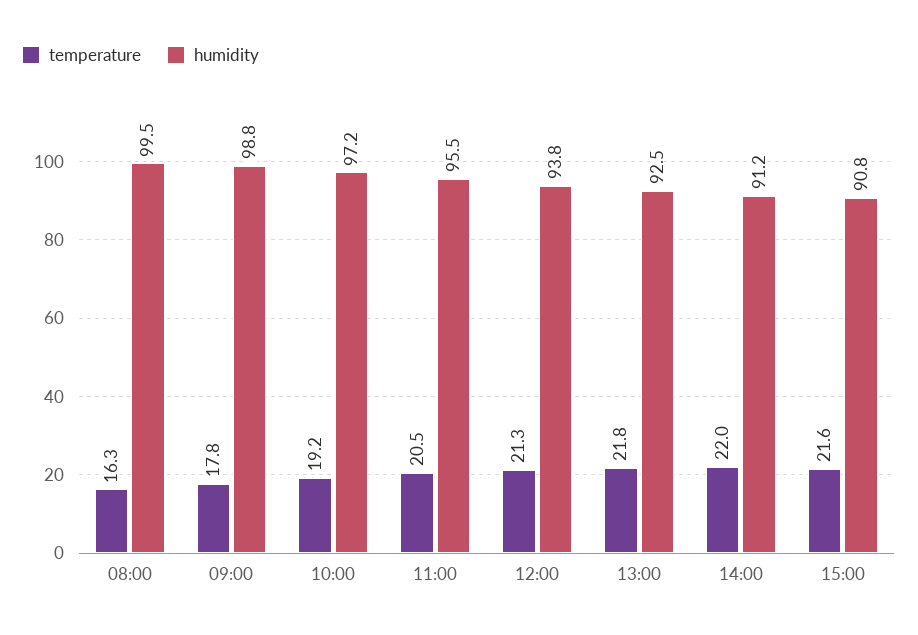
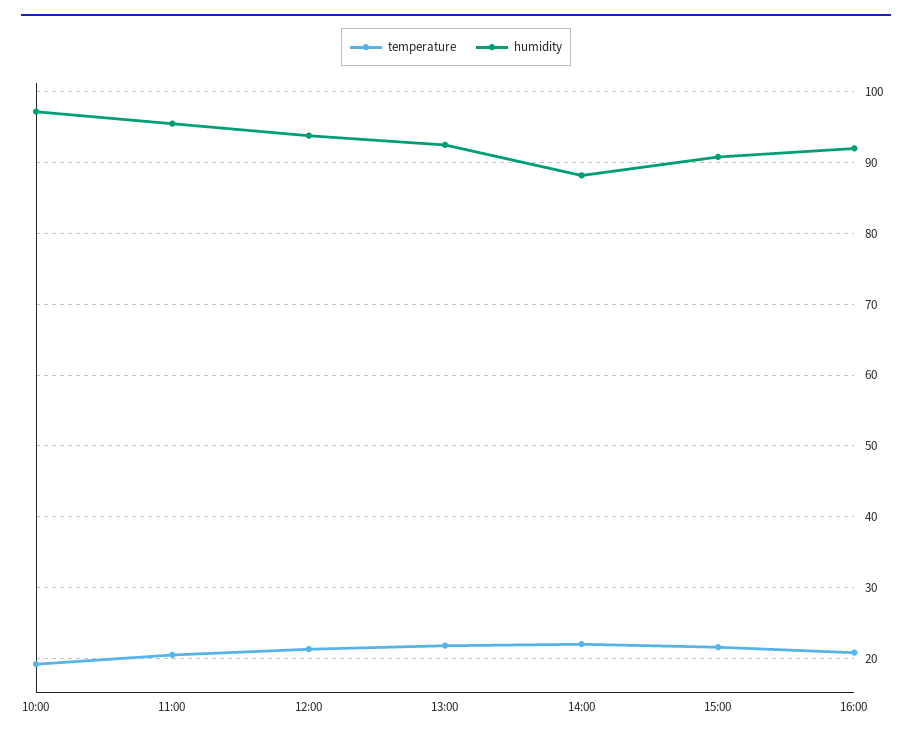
temperature, 08:00: 16.3 -> none
humidity, 08:00: 99.5 -> none
temperature, 09:00: 17.8 -> none
humidity, 09:00: 98.8 -> none
humidity, 14:00: 91.2 -> 88
temperature, 16:00: none -> 21
humidity, 16:00: none -> 92

